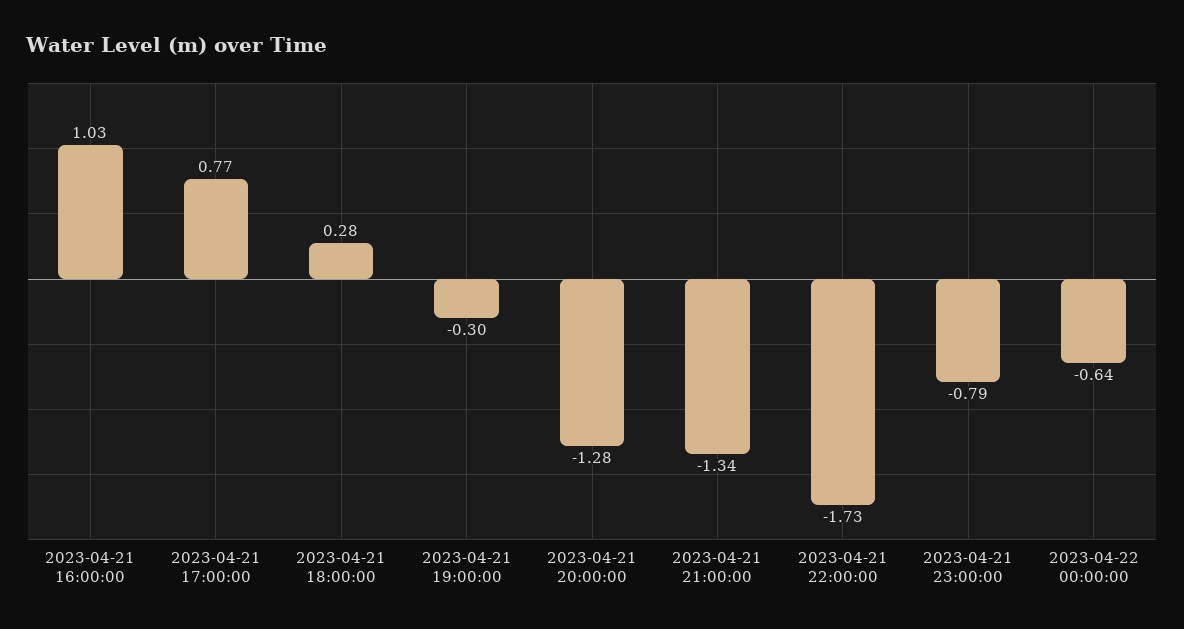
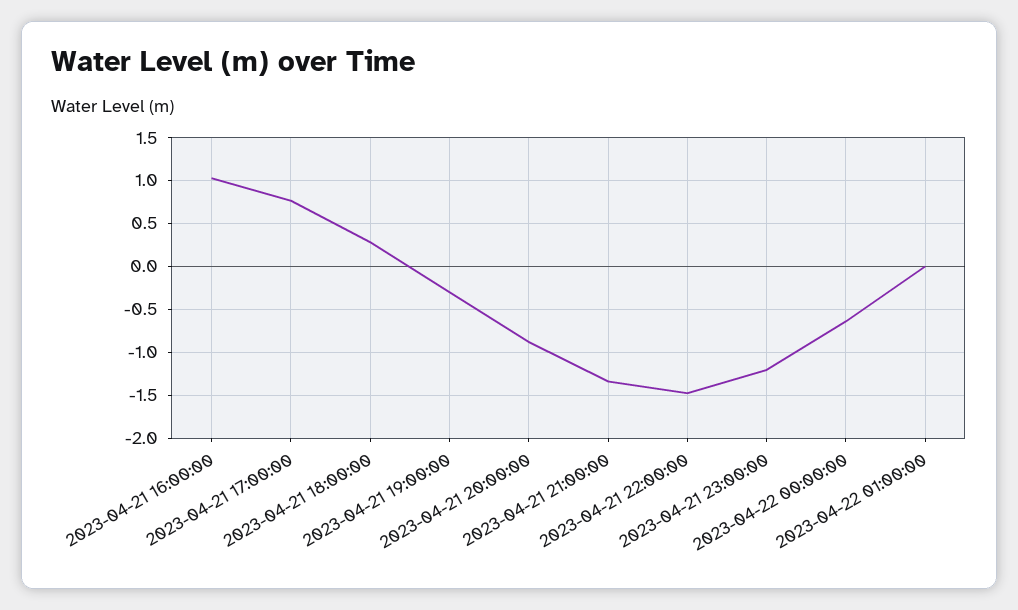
2023-04-21 20:00:00: -1.28 -> -0.9
2023-04-21 22:00:00: -1.73 -> -1.5
2023-04-21 23:00:00: -0.79 -> -1.2
2023-04-22 01:00:00: none -> 0

